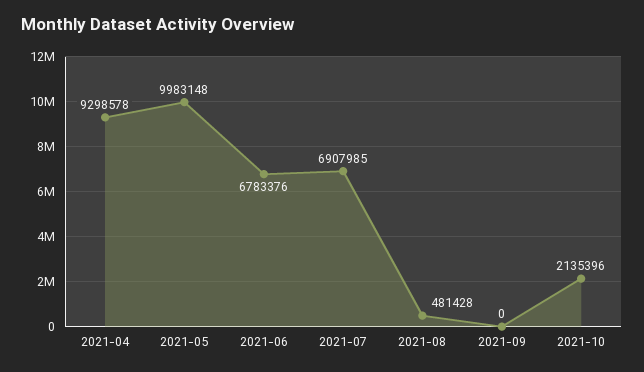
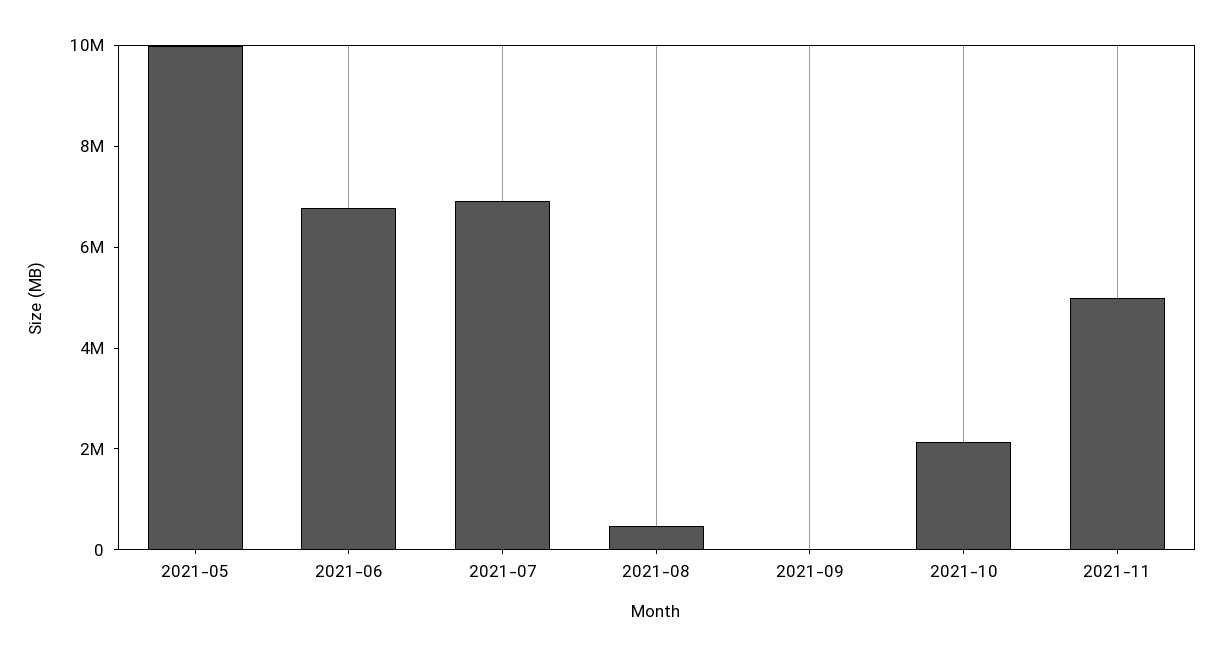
2021-04: 9298578 -> none
2021-11: none -> 5000000

